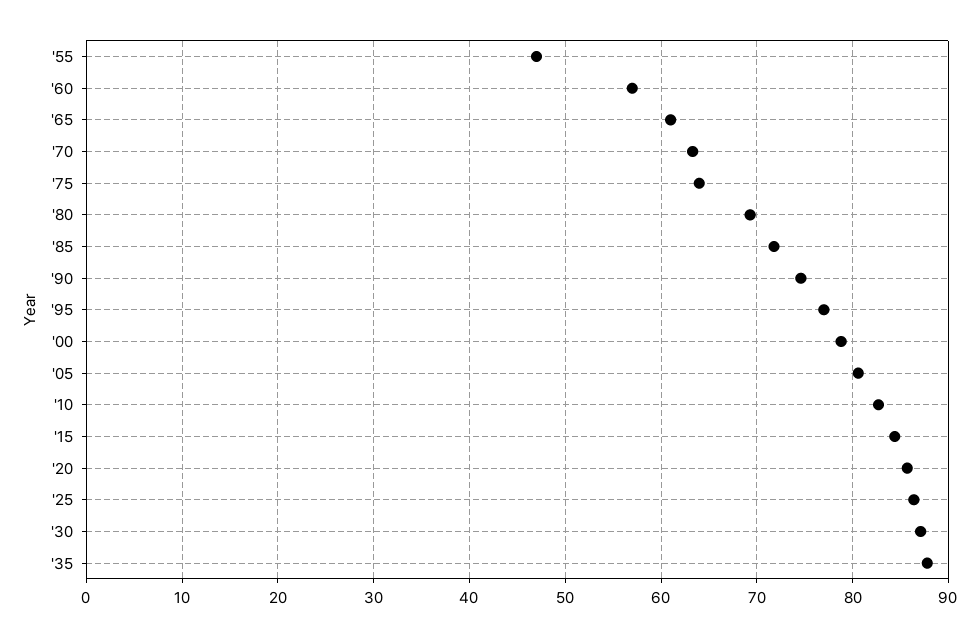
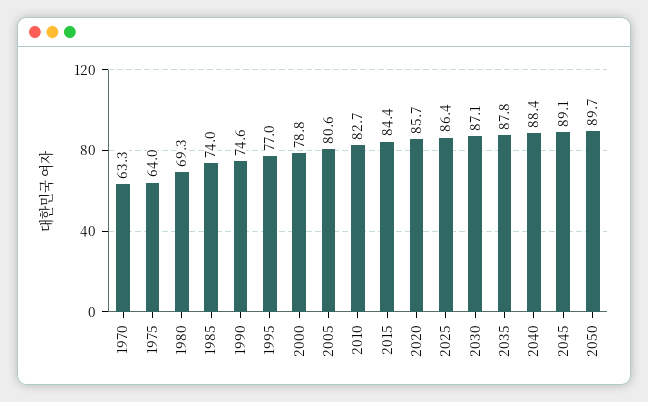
'55: 47 -> none
'60: 57 -> none
'65: 61 -> none
'85: 72 -> 74
2040: none -> 88.4
2045: none -> 89.1
2050: none -> 89.7

